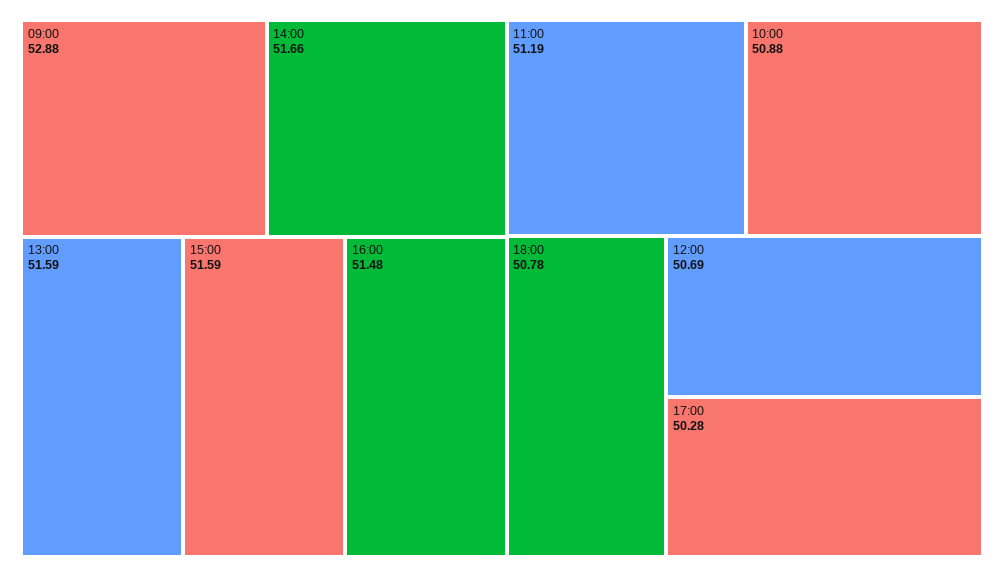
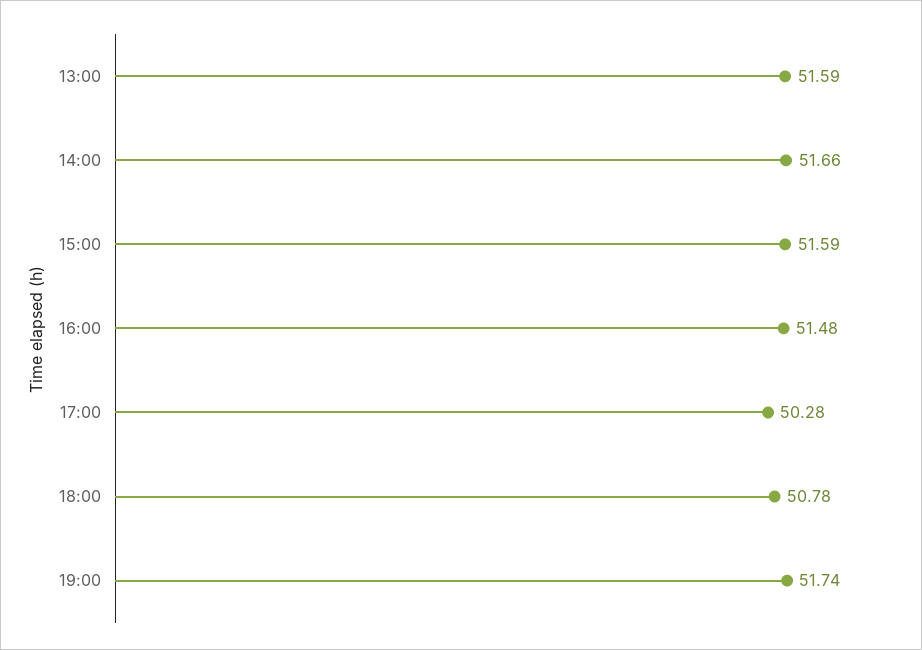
09:00: 52.88 -> none
11:00: 51.19 -> none
10:00: 50.88 -> none
12:00: 50.69 -> none
19:00: none -> 51.74

